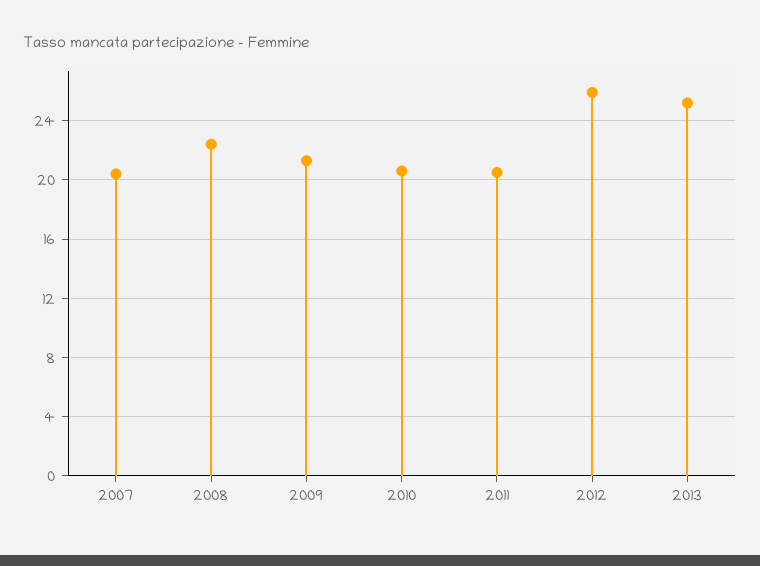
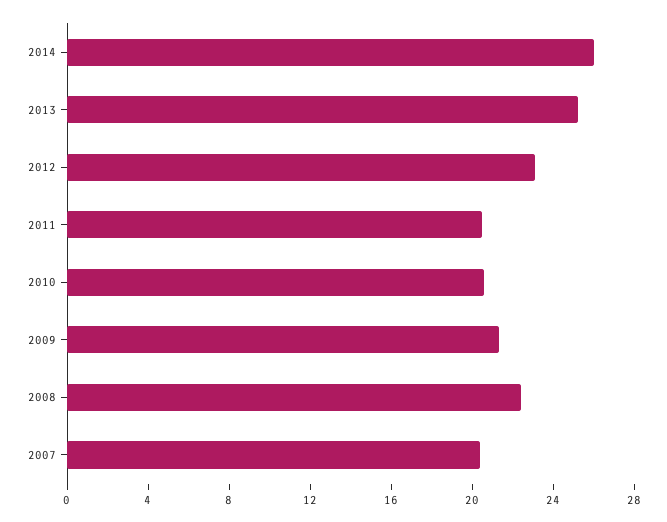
2012: 26 -> 23
2014: none -> 26

